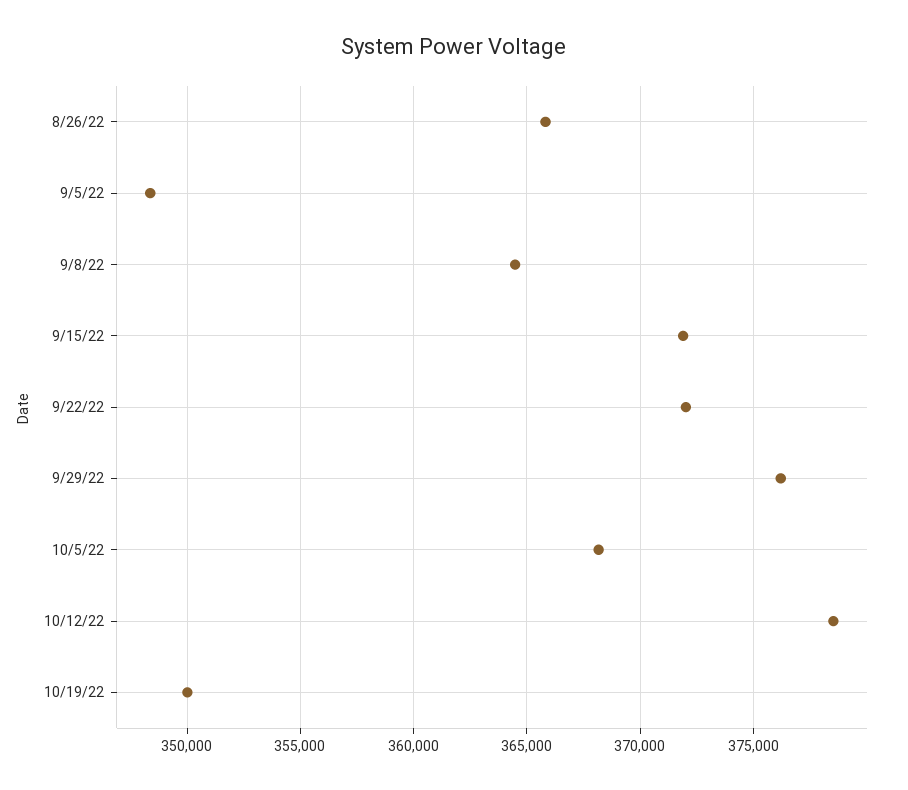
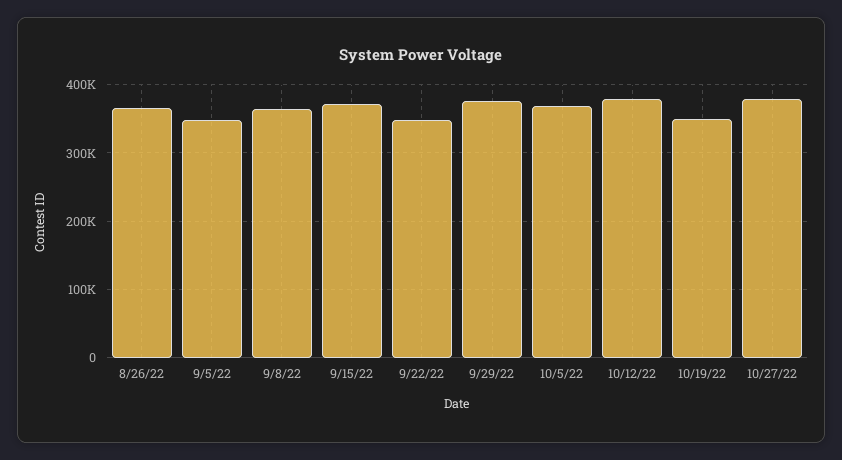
9/22/22: 372000 -> 350000
10/27/22: none -> 380000

